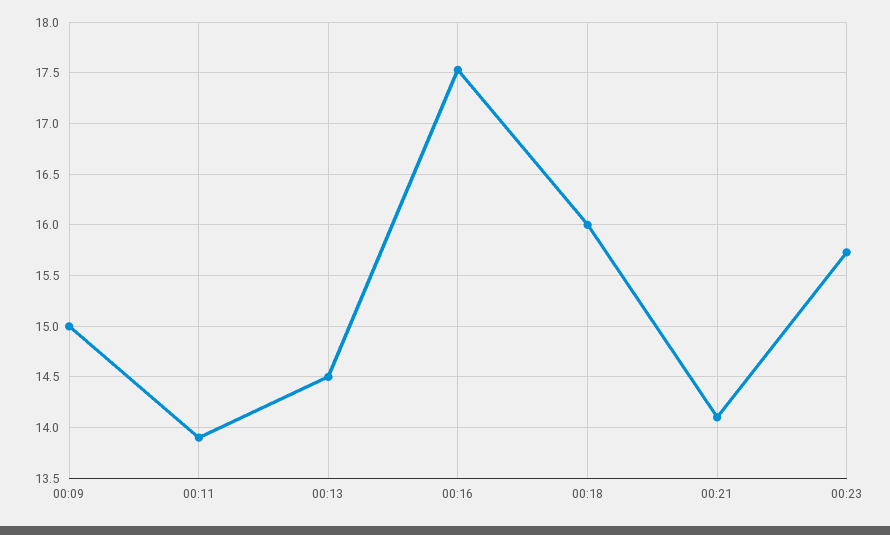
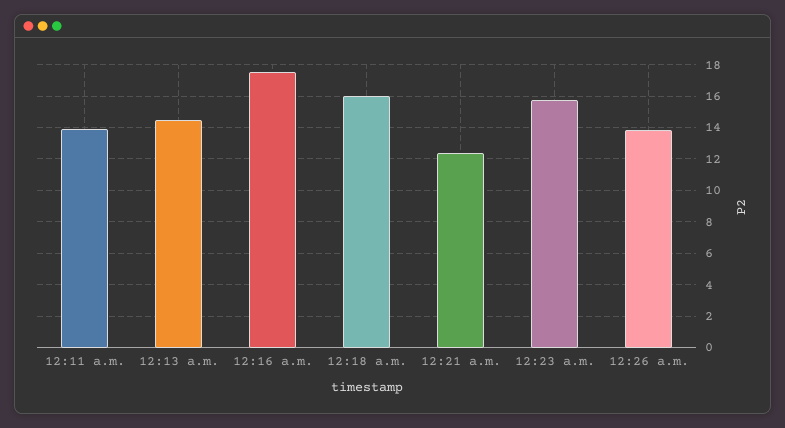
00:09: 15 -> none
00:21: 14.1 -> 12.5
12:26 a.m.: none -> 14

